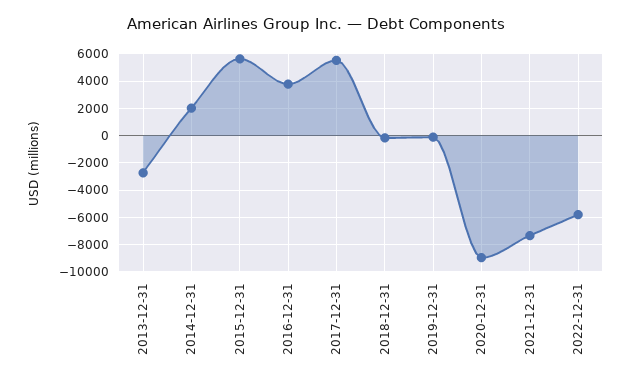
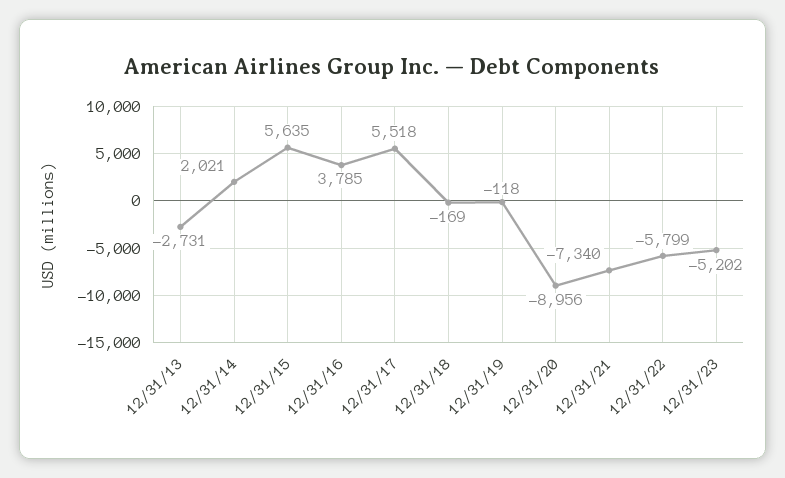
12/31/23: none -> -5202

